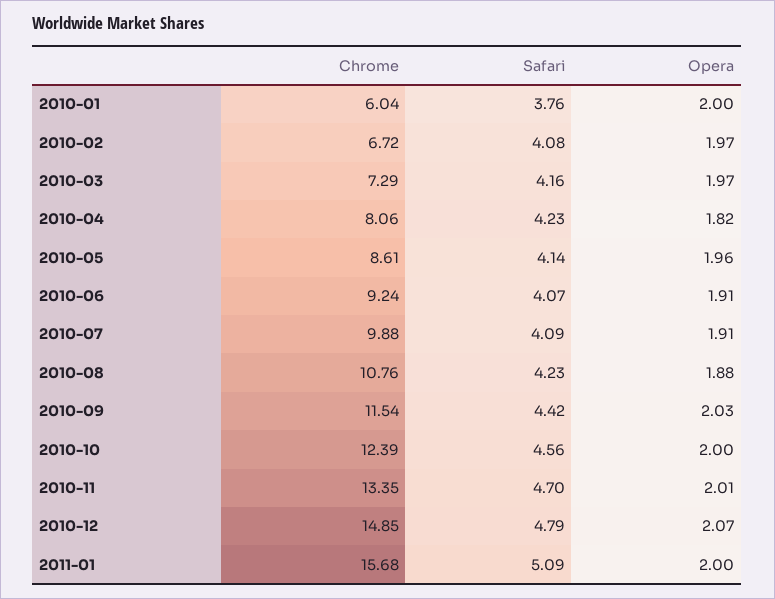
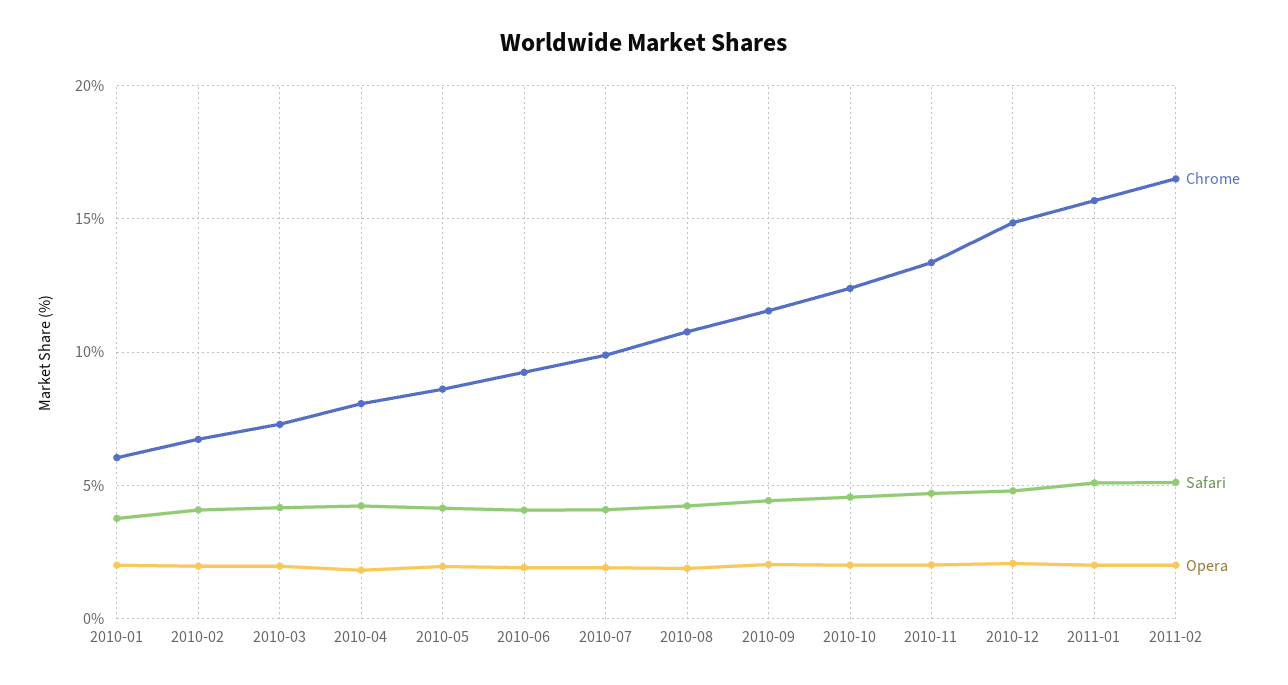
Chrome, 2011-02: none -> 16.5
Safari, 2011-02: none -> 5
Opera, 2011-02: none -> 2

